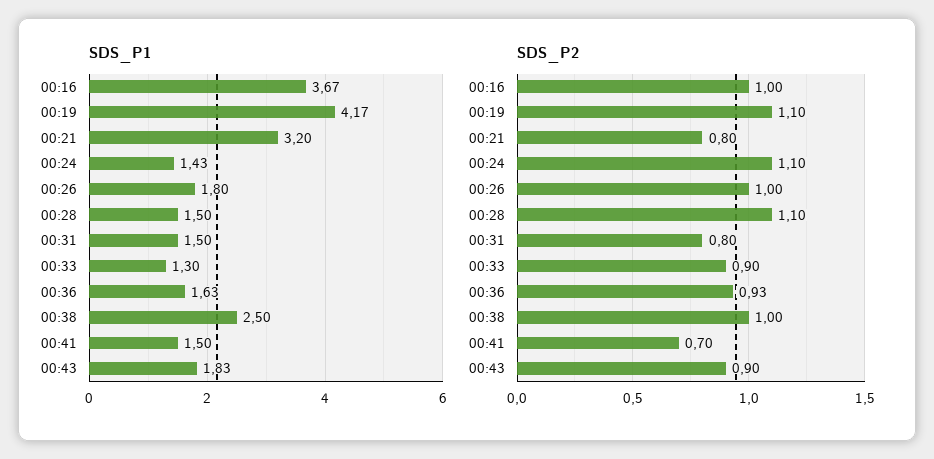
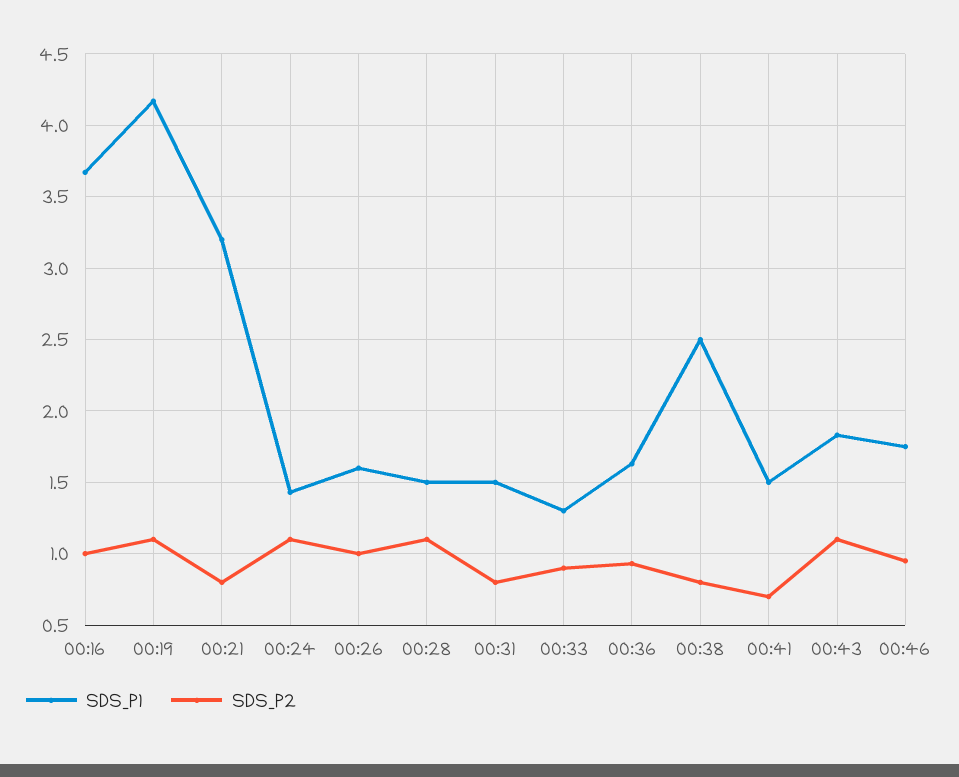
SDS_P1, 00:26: 1.8 -> 1.6
SDS_P2, 00:38: 1 -> 0.8
SDS_P2, 00:43: 0.9 -> 1.1
SDS_P1, 00:46: none -> 1.75
SDS_P2, 00:46: none -> 0.95

